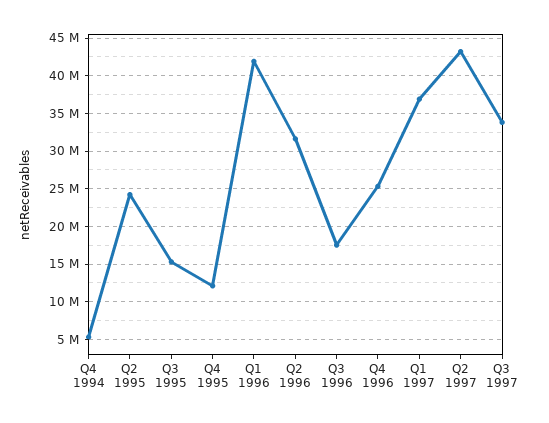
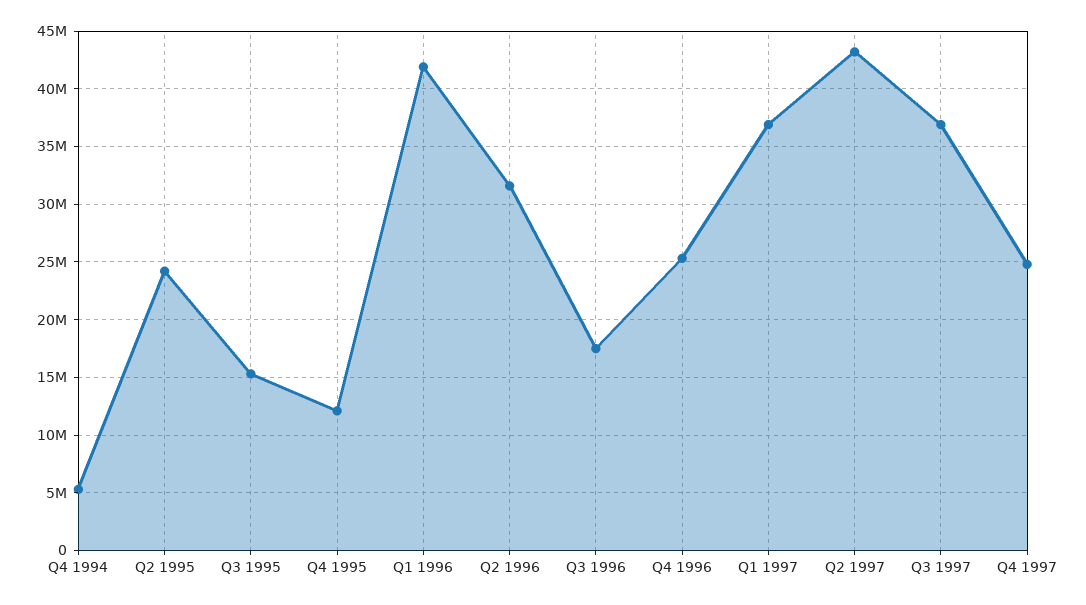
Q3 1997: 34000000 -> 37000000
Q4 1997: none -> 25000000

